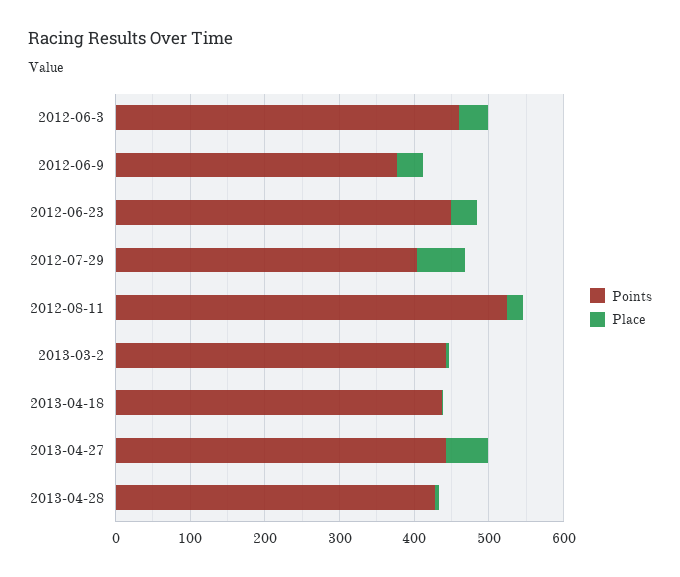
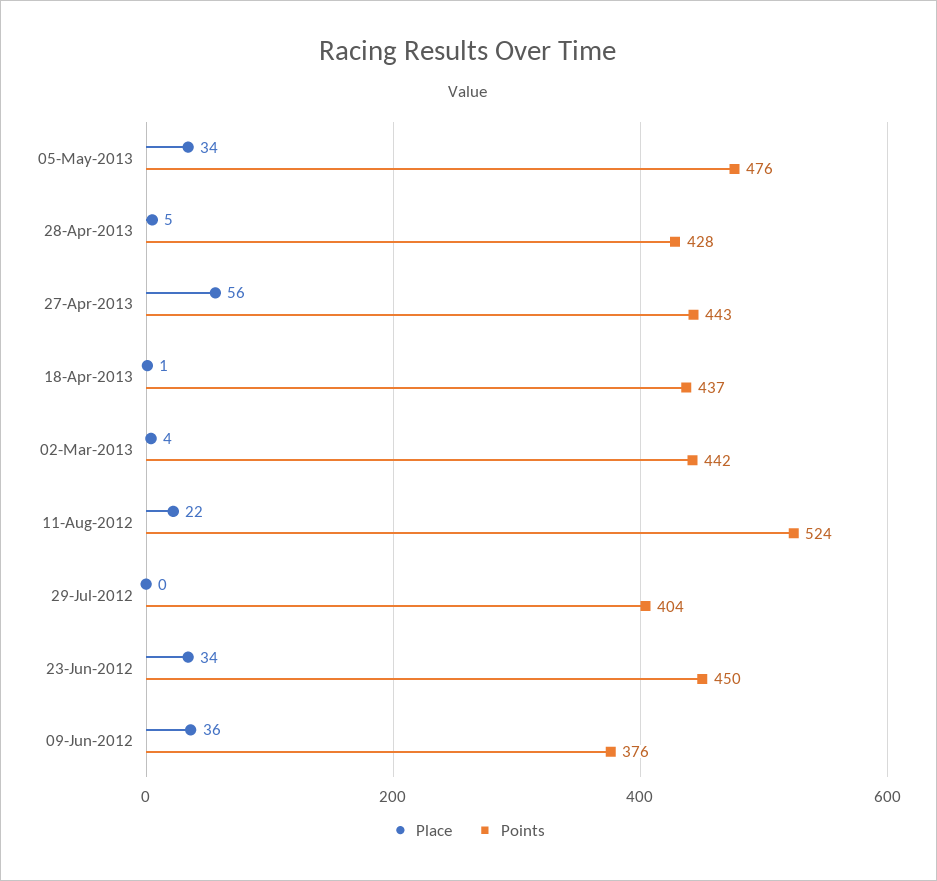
Points, 2012-06-3: 460 -> none
Place, 2012-06-3: 40 -> none
Place, 2012-07-29: 60 -> 0
Place, 05-May-2013: none -> 34
Points, 05-May-2013: none -> 476

